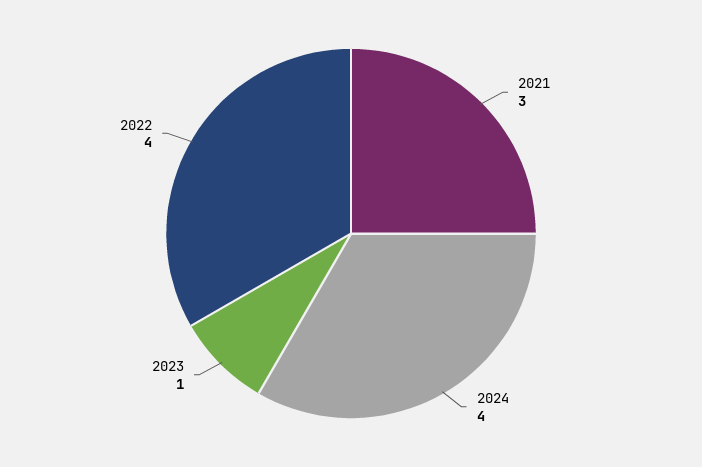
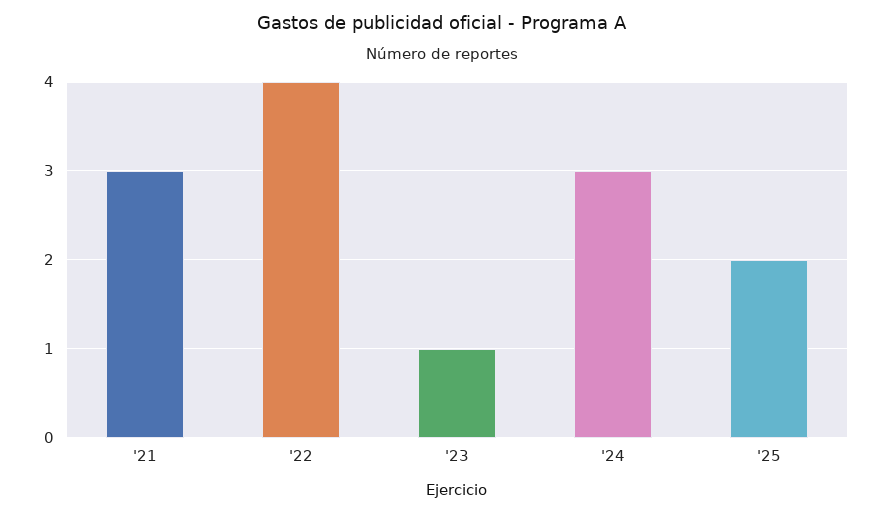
2024: 4 -> 3
'25: none -> 2

